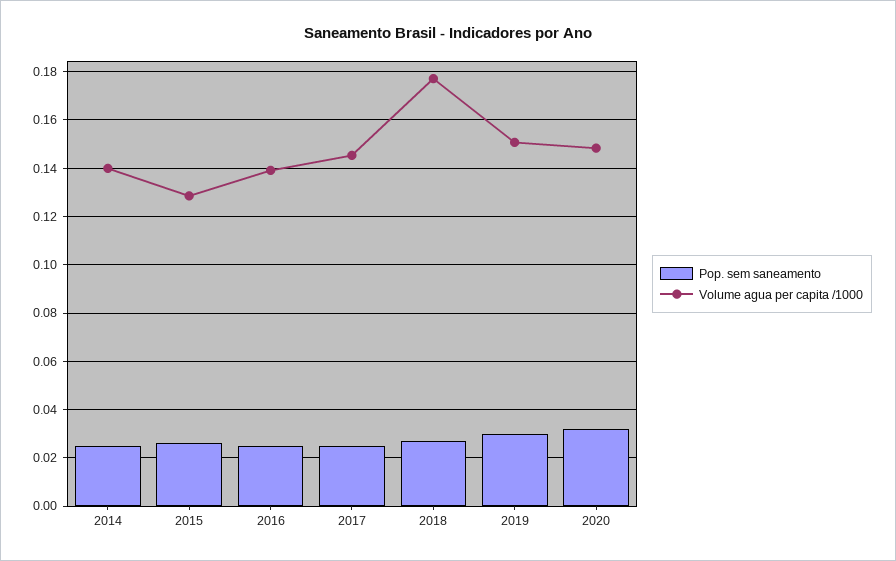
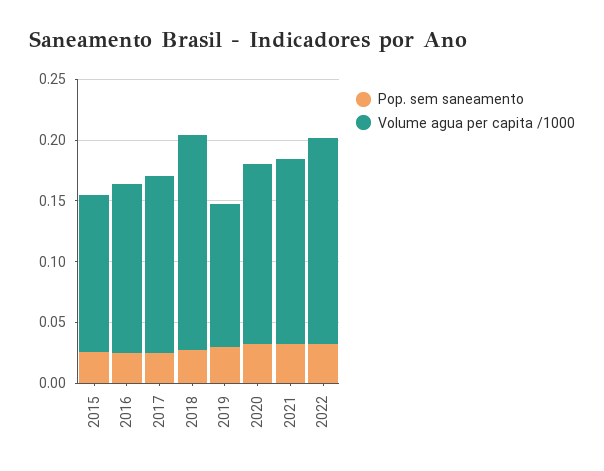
Pop. sem saneamento, 2014: 0.025 -> none
Volume agua per capita /1000, 2014: 0.14 -> none
Volume agua per capita /1000, 2019: 0.15 -> 0.12
Pop. sem saneamento, 2021: none -> 0.03
Volume agua per capita /1000, 2021: none -> 0.15
Pop. sem saneamento, 2022: none -> 0.03
Volume agua per capita /1000, 2022: none -> 0.17

